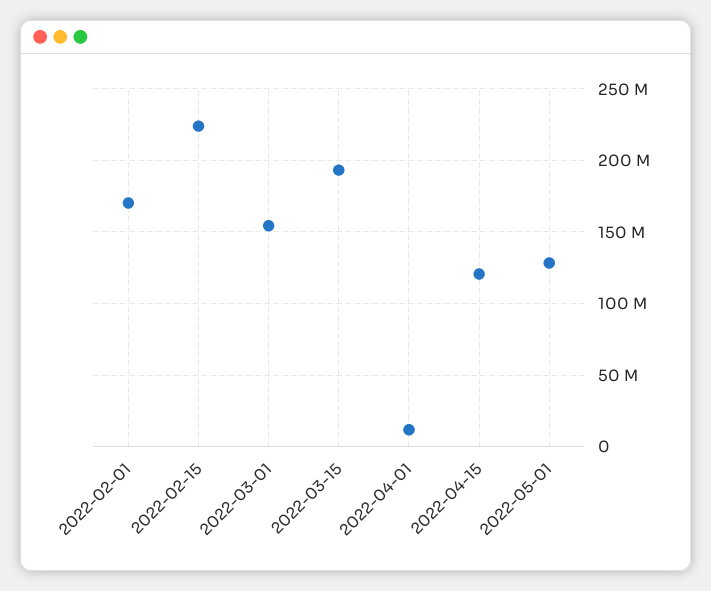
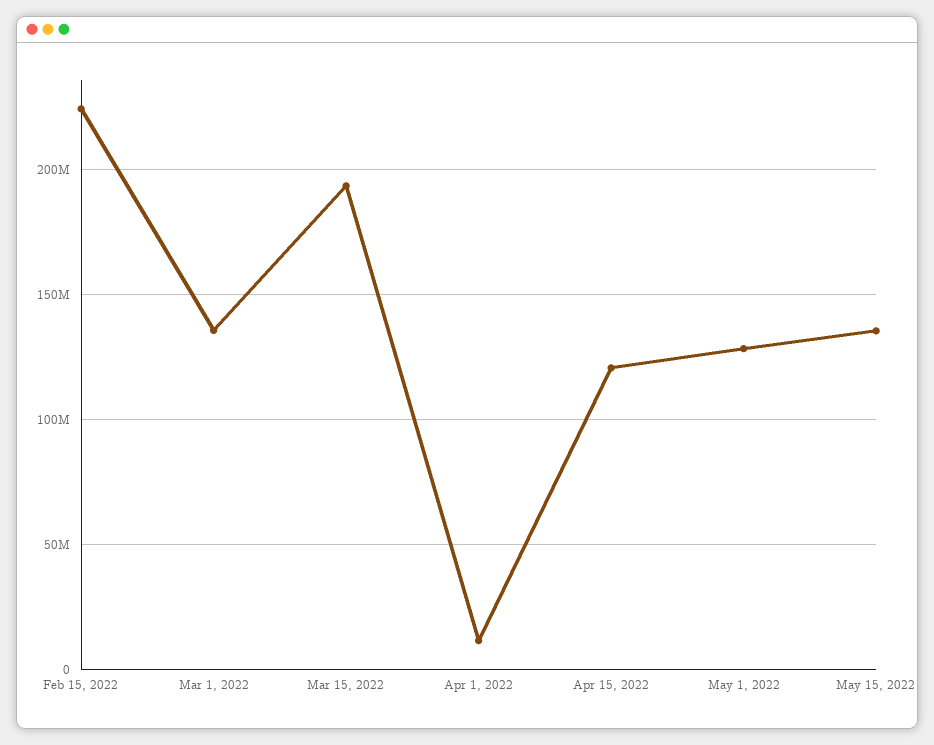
2022-02-01: 170000000 -> none
2022-03-01: 155000000 -> 135000000
May 15, 2022: none -> 135000000

